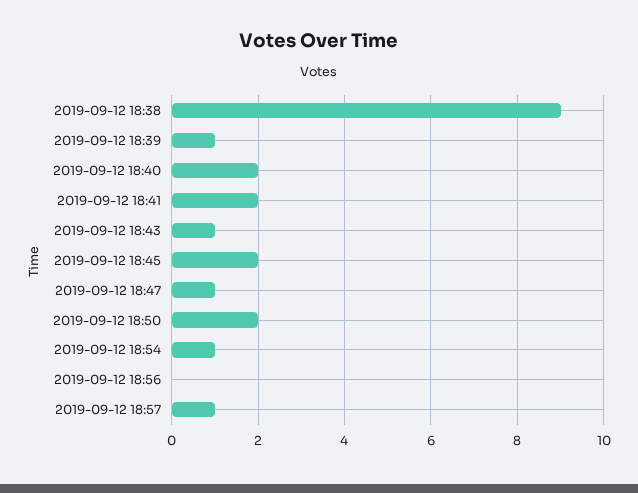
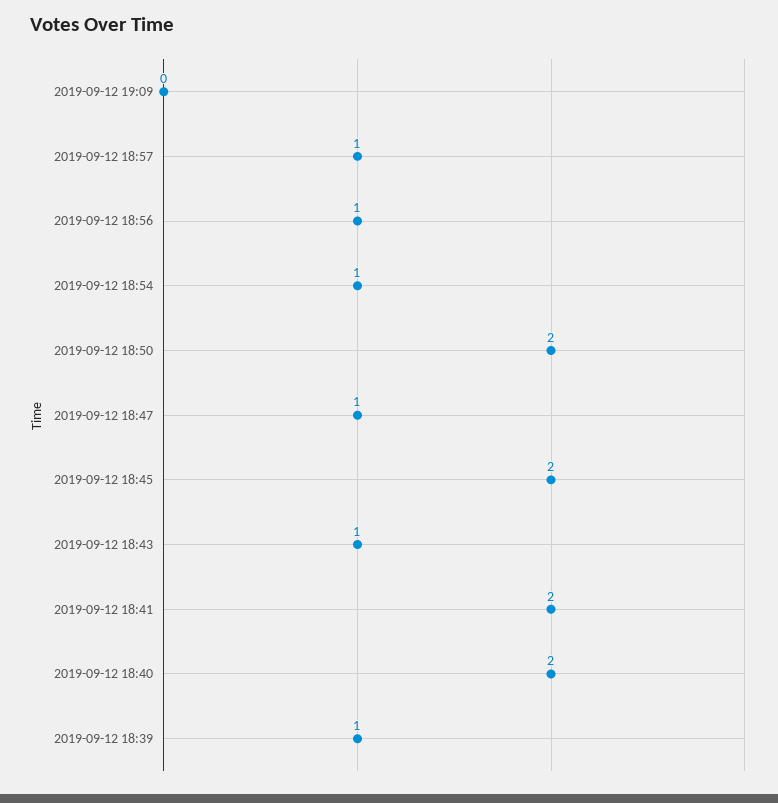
2019-09-12 18:38: 9 -> none
2019-09-12 18:56: 0 -> 1
2019-09-12 19:09: none -> 0

